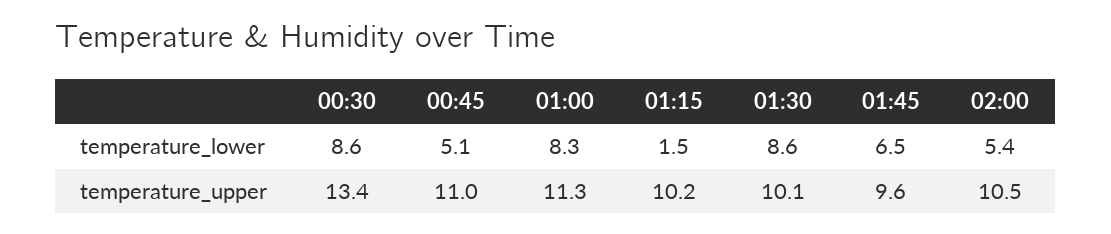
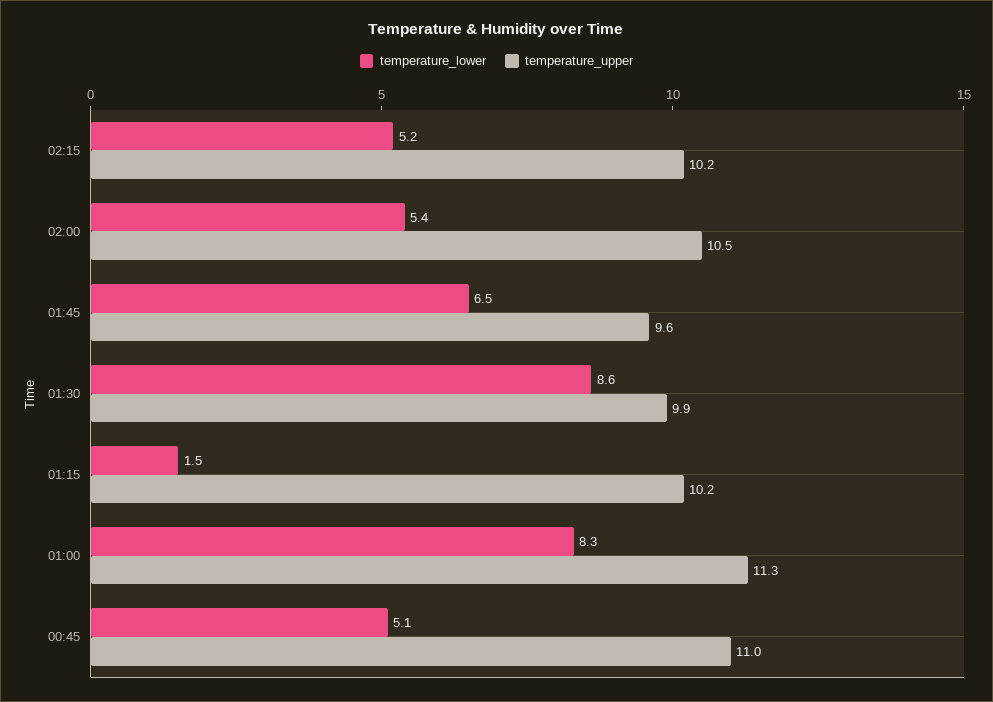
temperature_lower, 00:30: 8.6 -> none
temperature_upper, 00:30: 13.4 -> none
temperature_upper, 01:30: 10.1 -> 9.9
temperature_lower, 02:15: none -> 5.2
temperature_upper, 02:15: none -> 10.2

